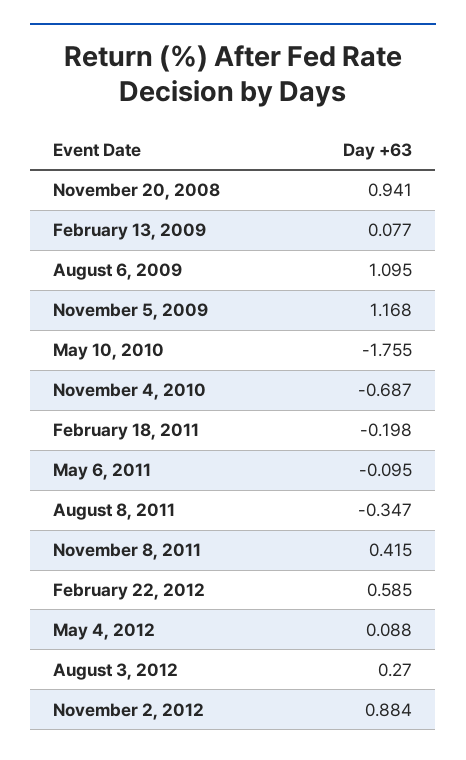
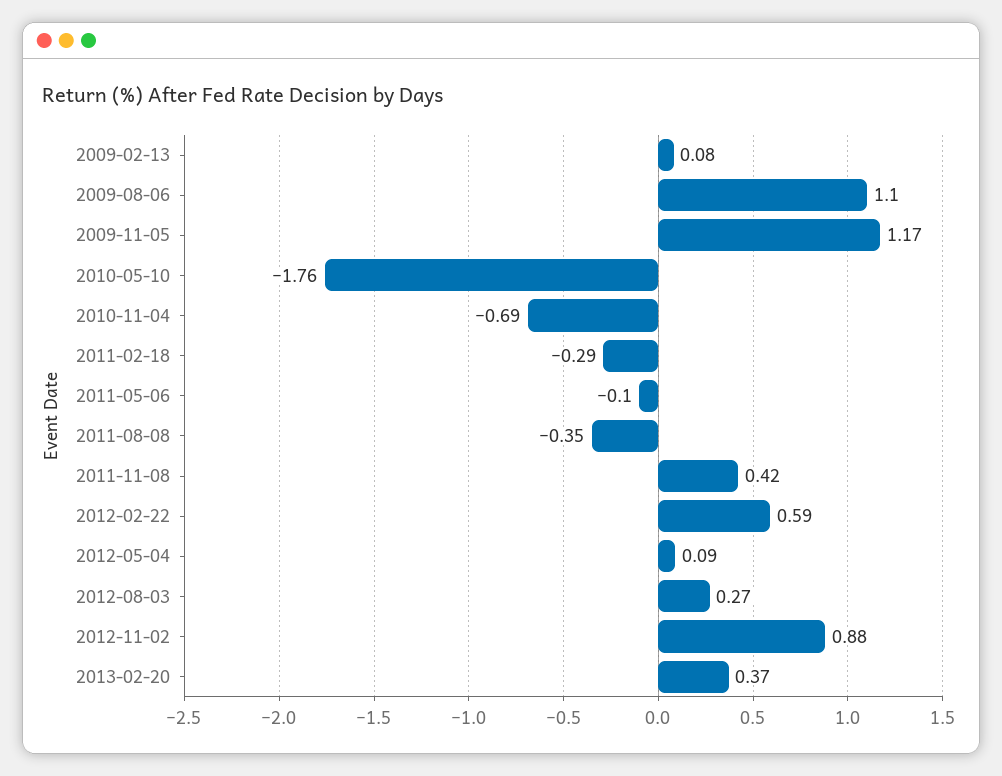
November 20, 2008: 0.941 -> none
February 18, 2011: -0.198 -> -0.29
2013-02-20: none -> 0.37

